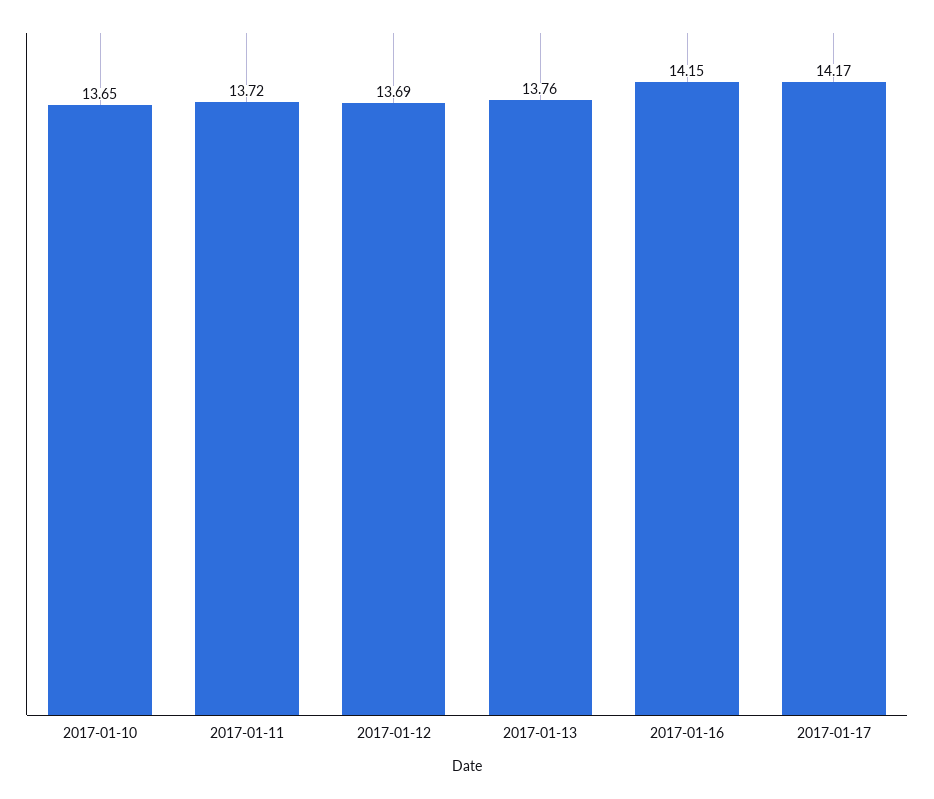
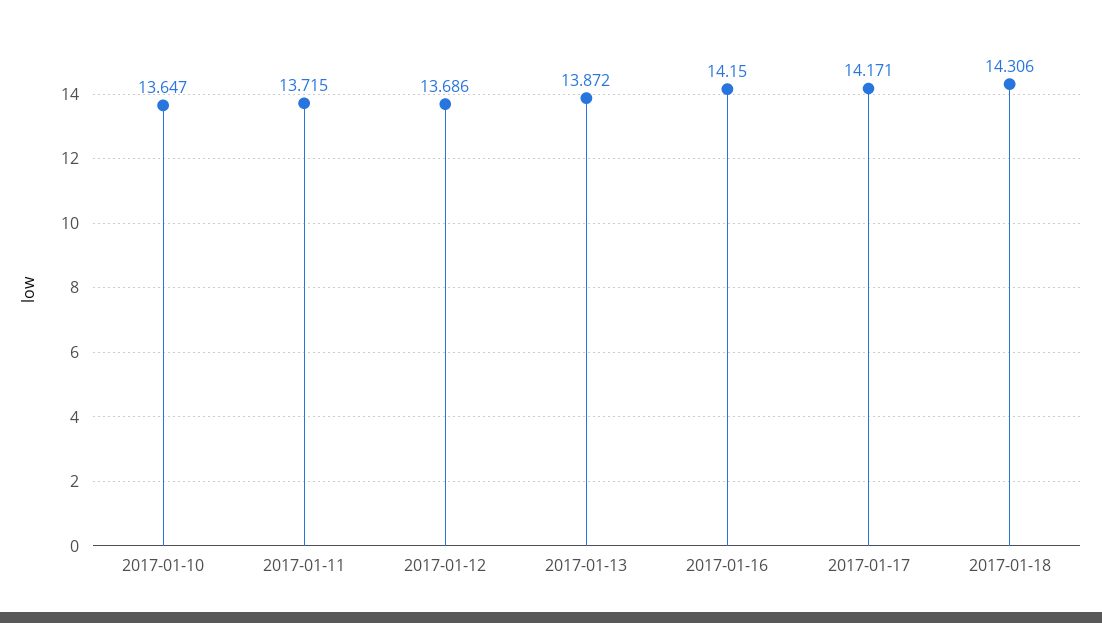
2017-01-13: 13.76 -> 13.872
2017-01-18: none -> 14.306

